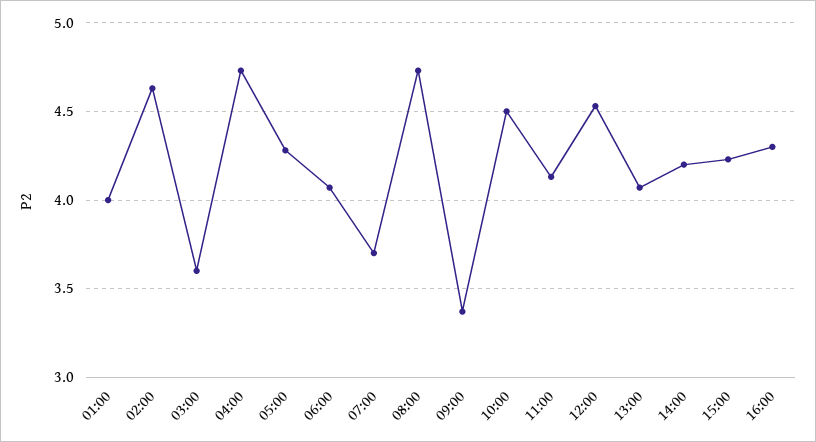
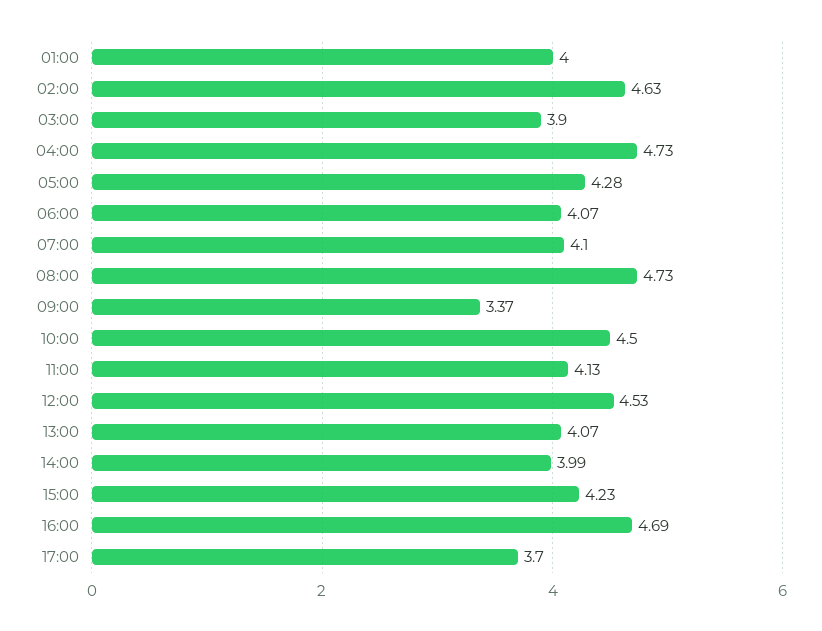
03:00: 3.6 -> 3.9
07:00: 3.7 -> 4.1
14:00: 4.2 -> 3.99
16:00: 4.3 -> 4.69
17:00: none -> 3.7

